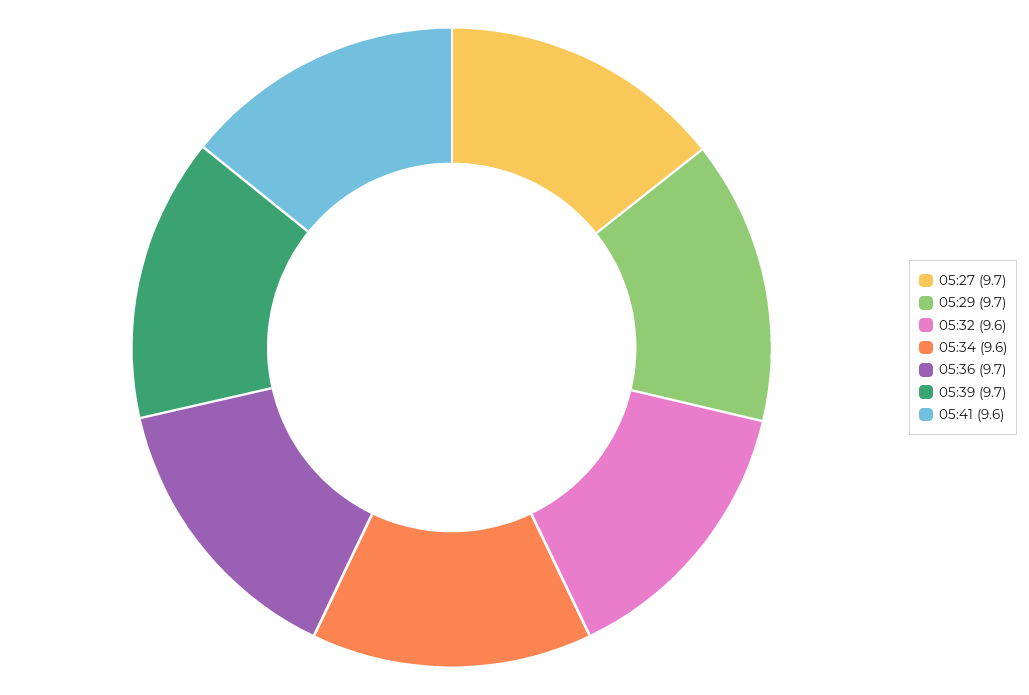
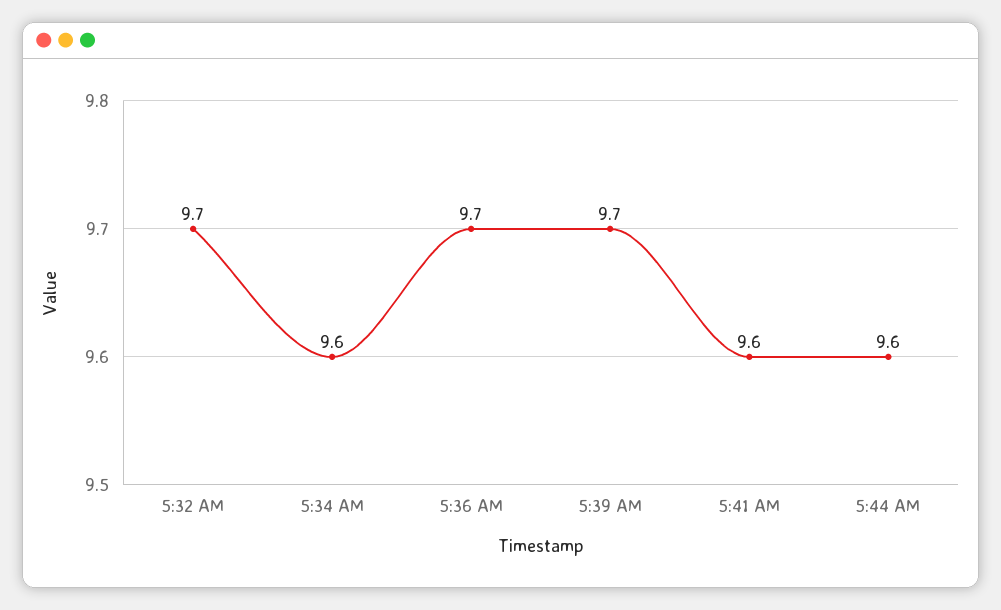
05:27: 9.7 -> none
05:29: 9.7 -> none
05:32: 9.6 -> 9.7
5:44 AM: none -> 9.6

